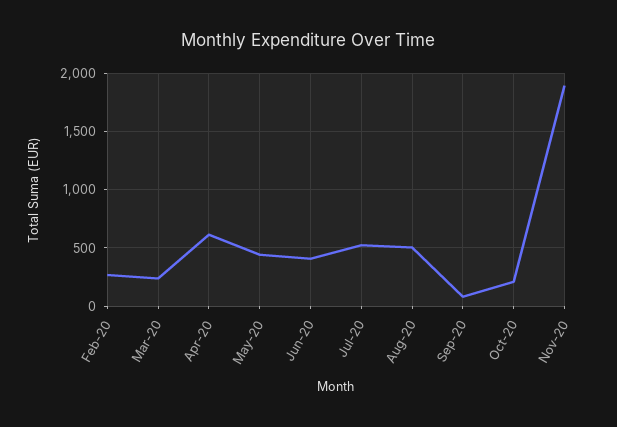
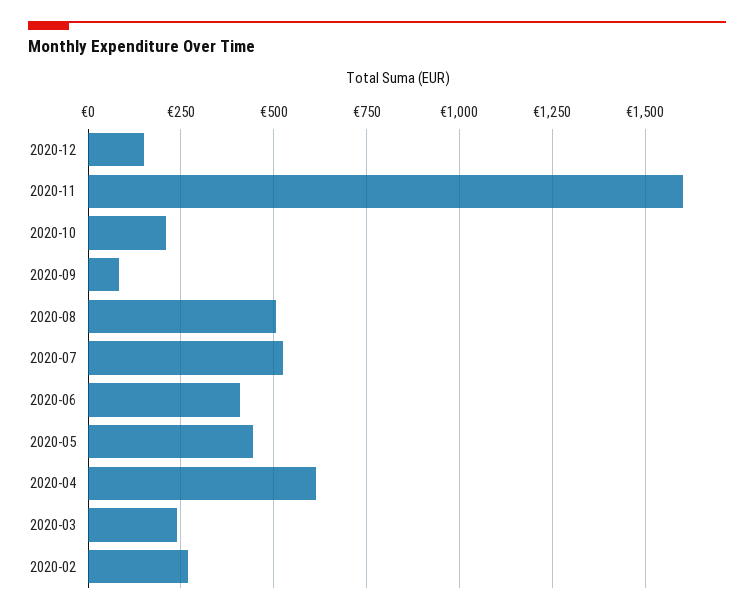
Nov-20: 1900 -> 1600
2020-12: none -> 150

